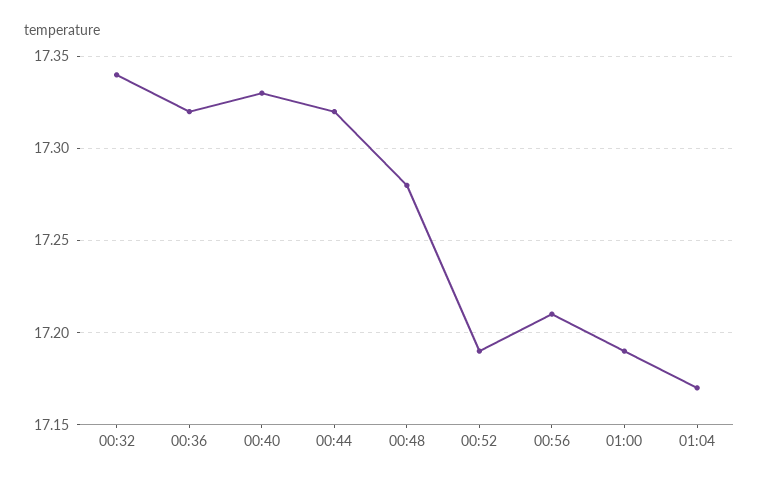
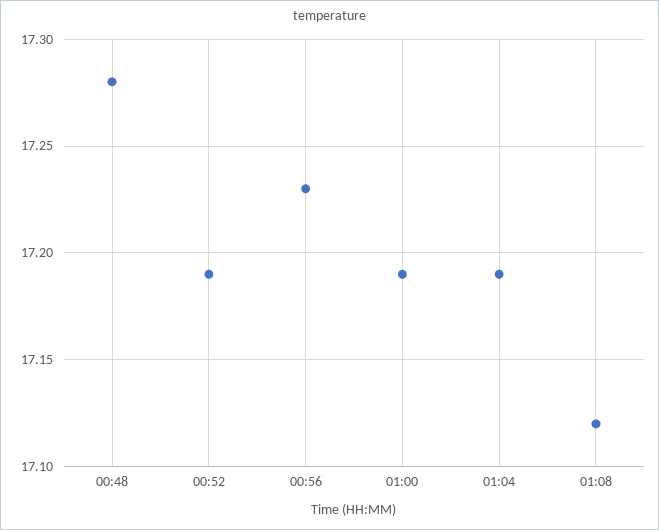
00:32: 17.34 -> none
00:36: 17.32 -> none
00:40: 17.33 -> none
00:44: 17.32 -> none
00:56: 17.21 -> 17.23
01:04: 17.17 -> 17.19
01:08: none -> 17.12

